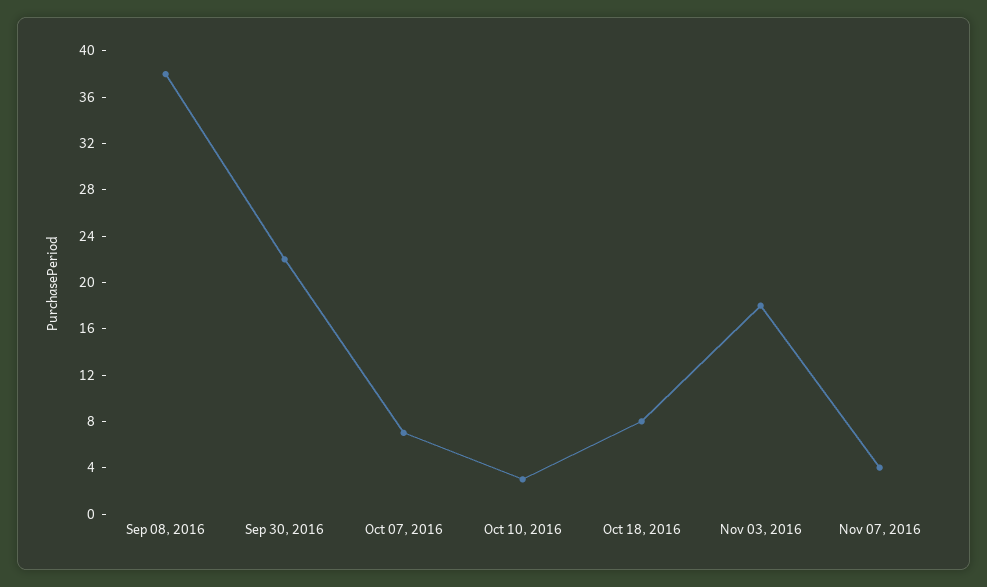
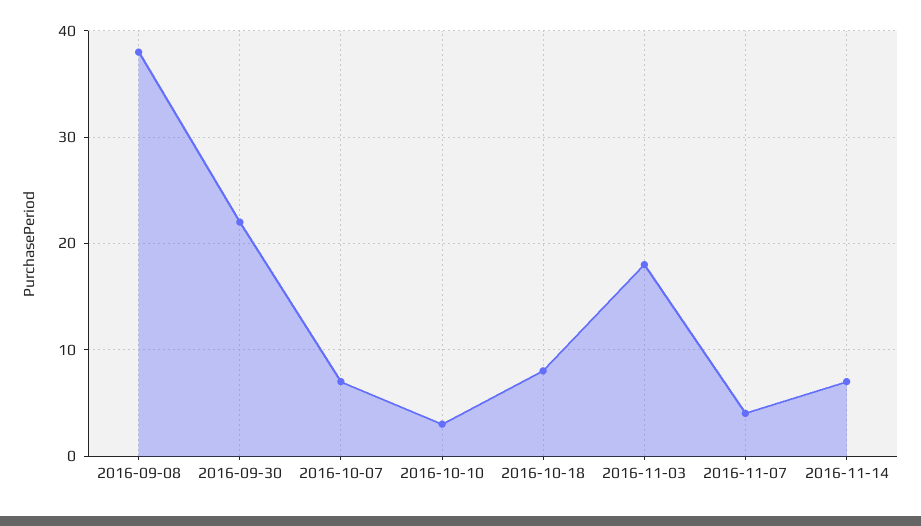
2016-11-14: none -> 7

